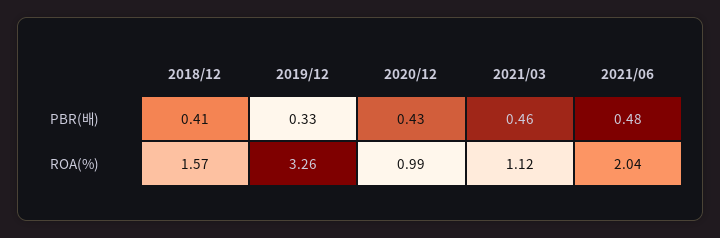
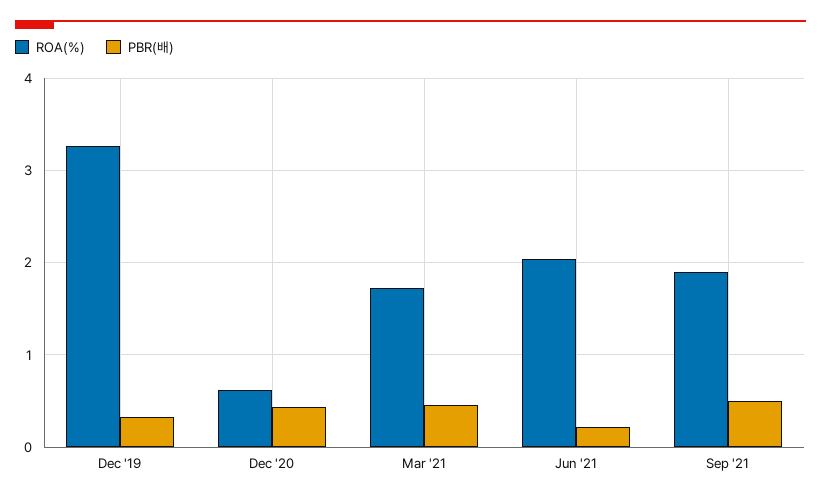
PBR(배), 2018/12: 0.41 -> none
PBR(배), 2021/06: 0.48 -> 0.2
ROA(%), 2018/12: 1.57 -> none
ROA(%), 2020/12: 0.99 -> 0.6
ROA(%), 2021/03: 1.12 -> 1.7
ROA(%), Sep '21: none -> 1.9
PBR(배), Sep '21: none -> 0.5

